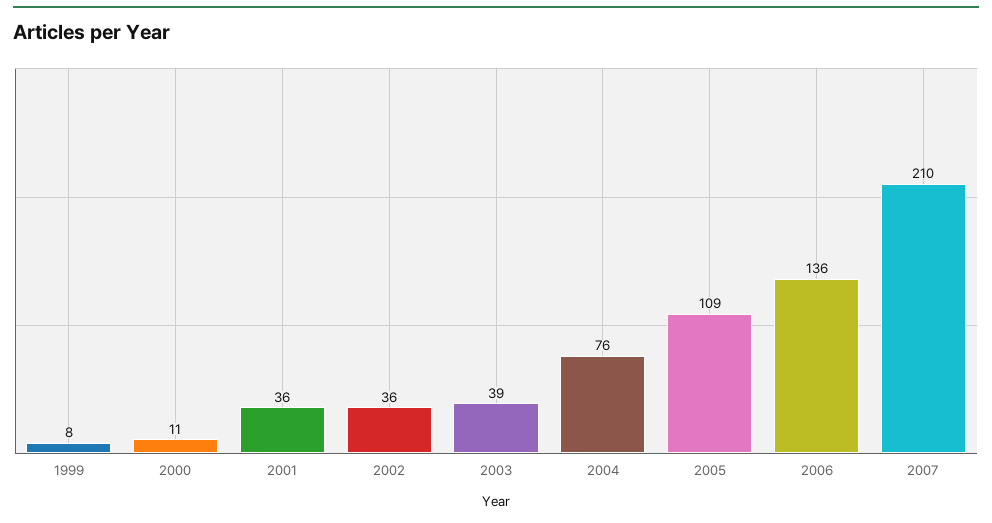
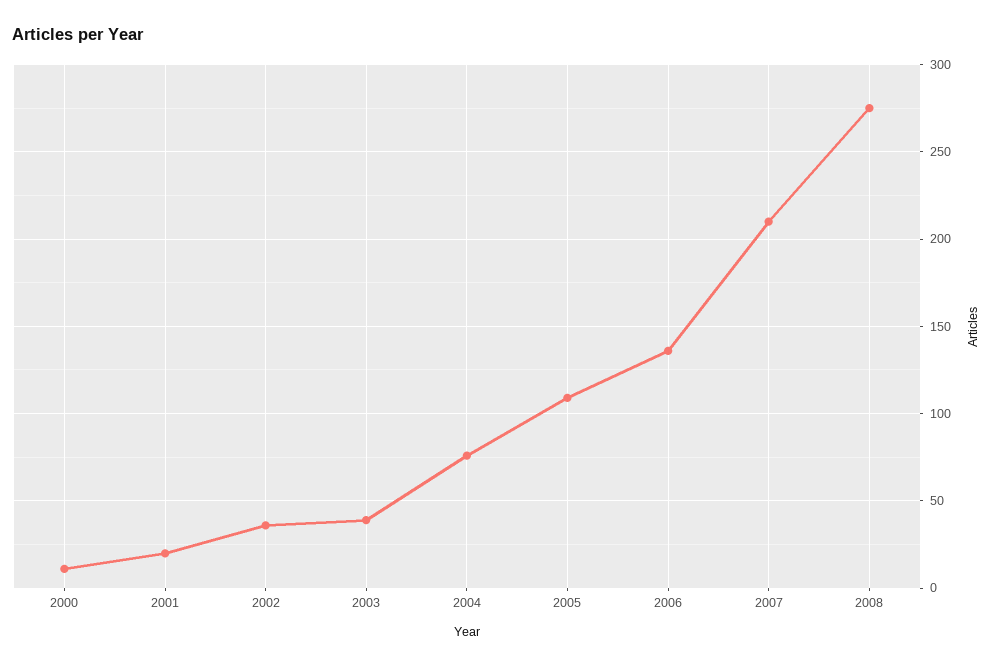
1999: 8 -> none
2001: 36 -> 20
2008: none -> 275

